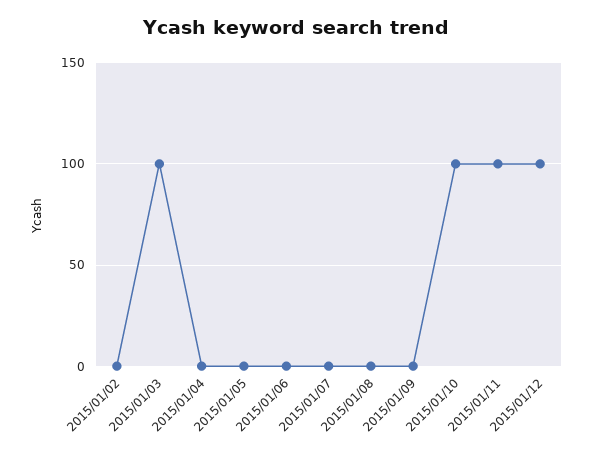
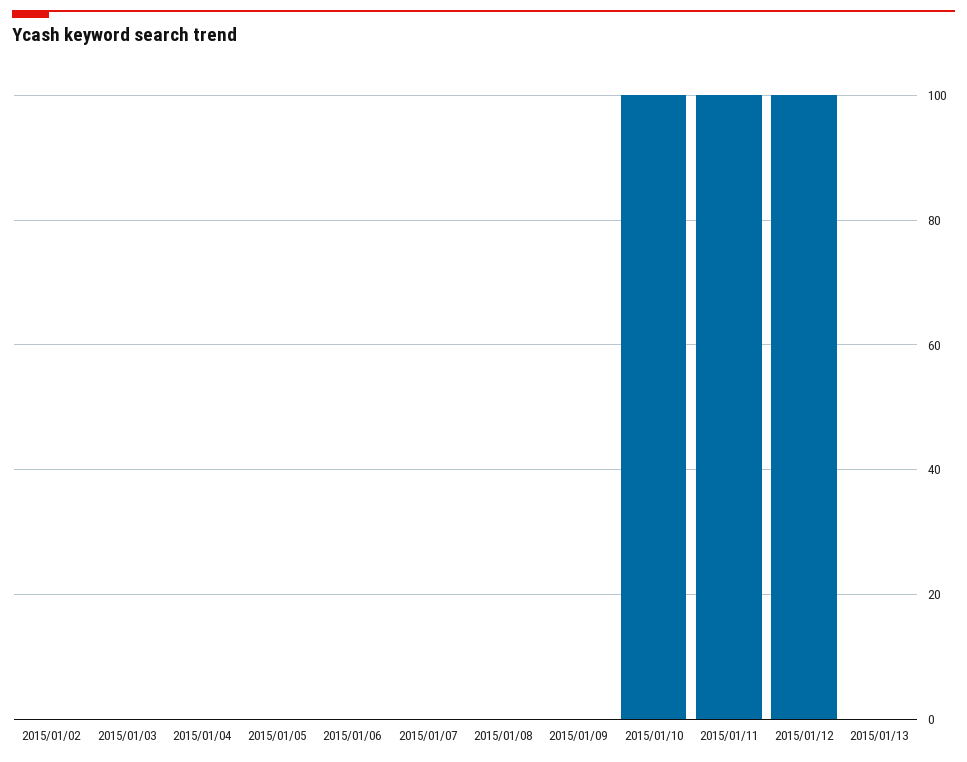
2015/01/03: 100 -> 0
2015/01/13: none -> 0

